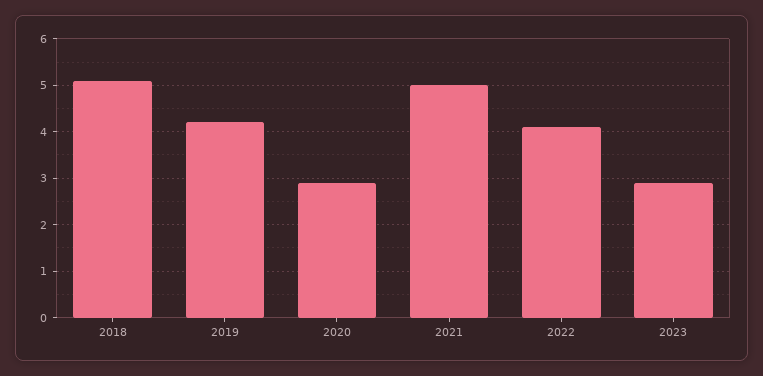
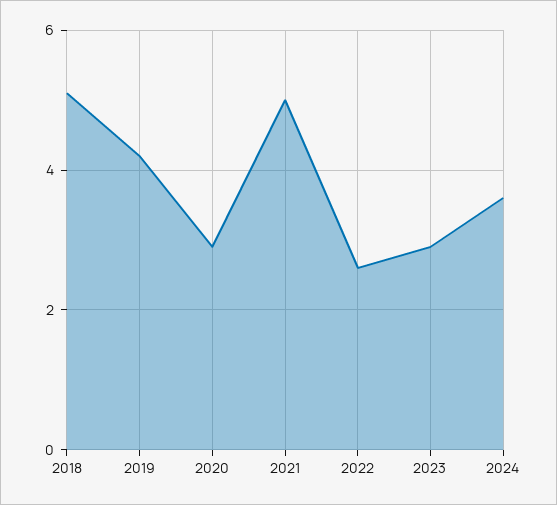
2022: 4 -> 2.5
2024: none -> 3.5

